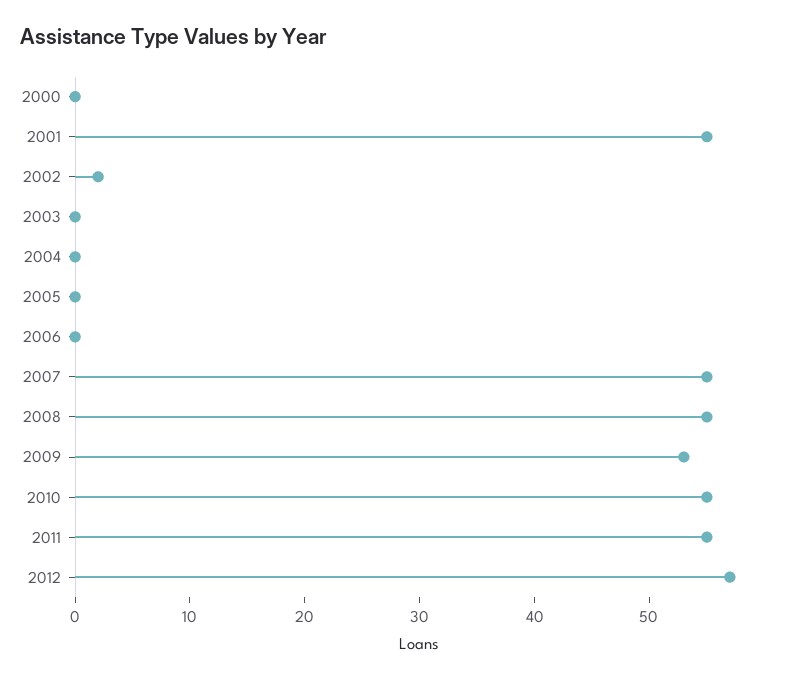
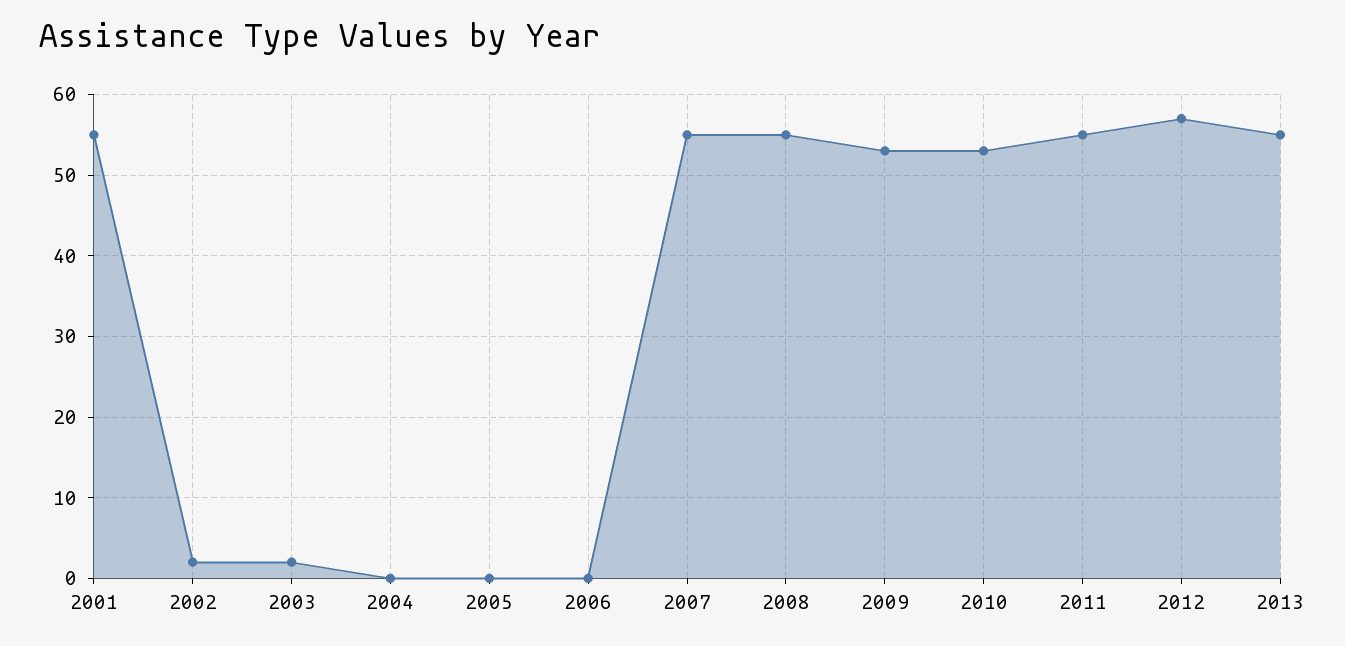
2000: 0 -> none
2003: 0 -> 2
2010: 55 -> 53
2013: none -> 55

